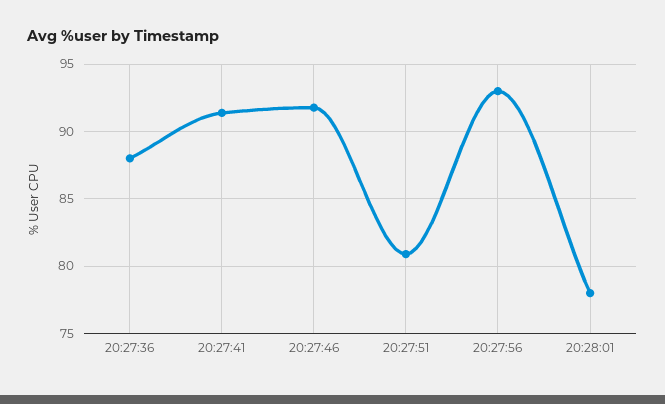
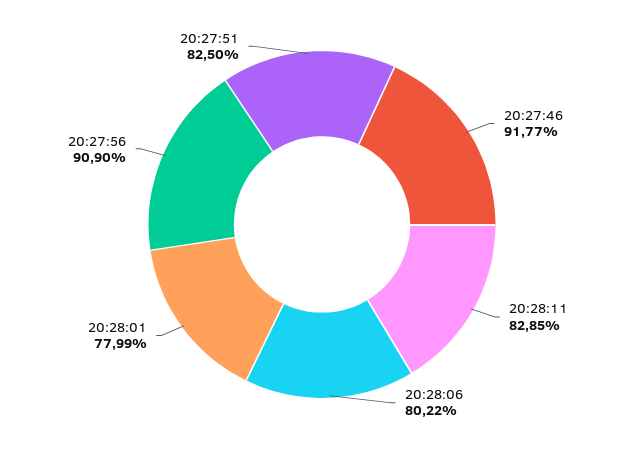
20:27:36: 88 -> none
20:27:41: 91.5 -> none
20:27:51: 81 -> 82.5
20:27:56: 93 -> 90.9
20:28:11: none -> 82.85
20:28:06: none -> 80.22

